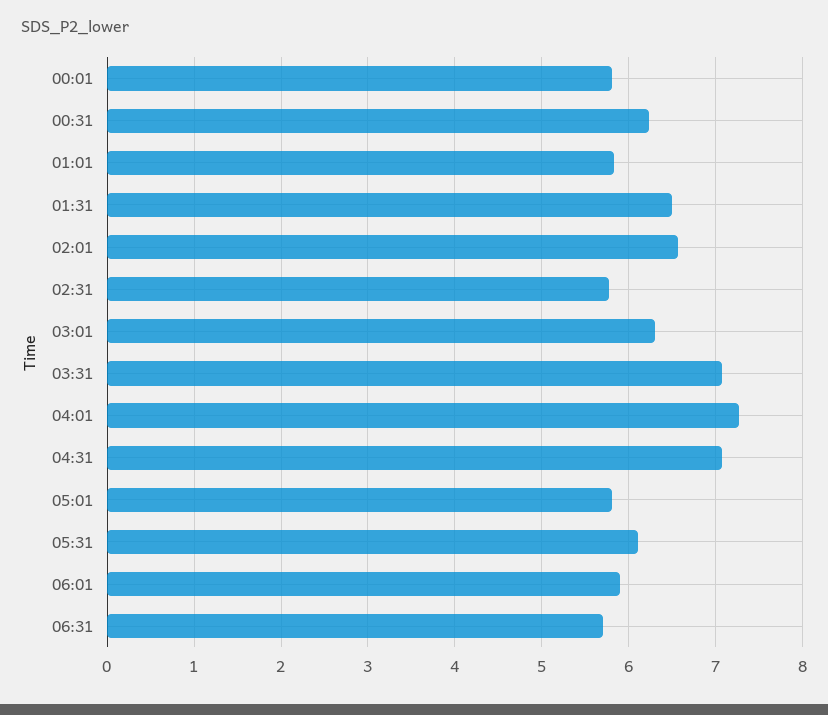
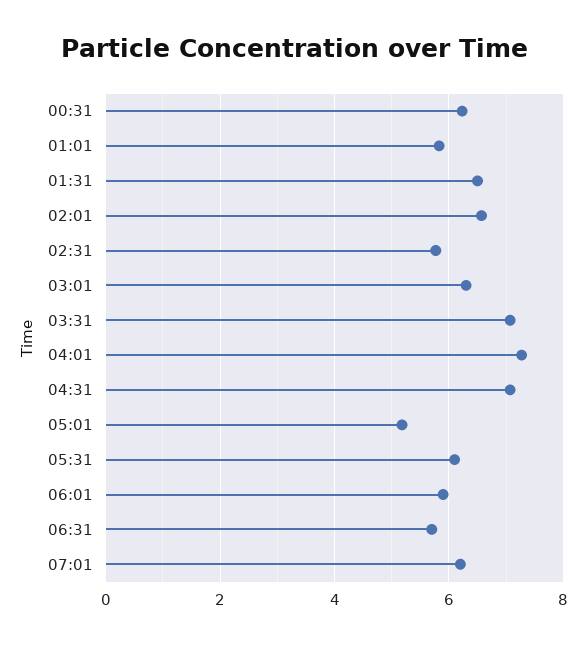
00:01: 5.8 -> none
05:01: 5.8 -> 5.2
07:01: none -> 6.2

